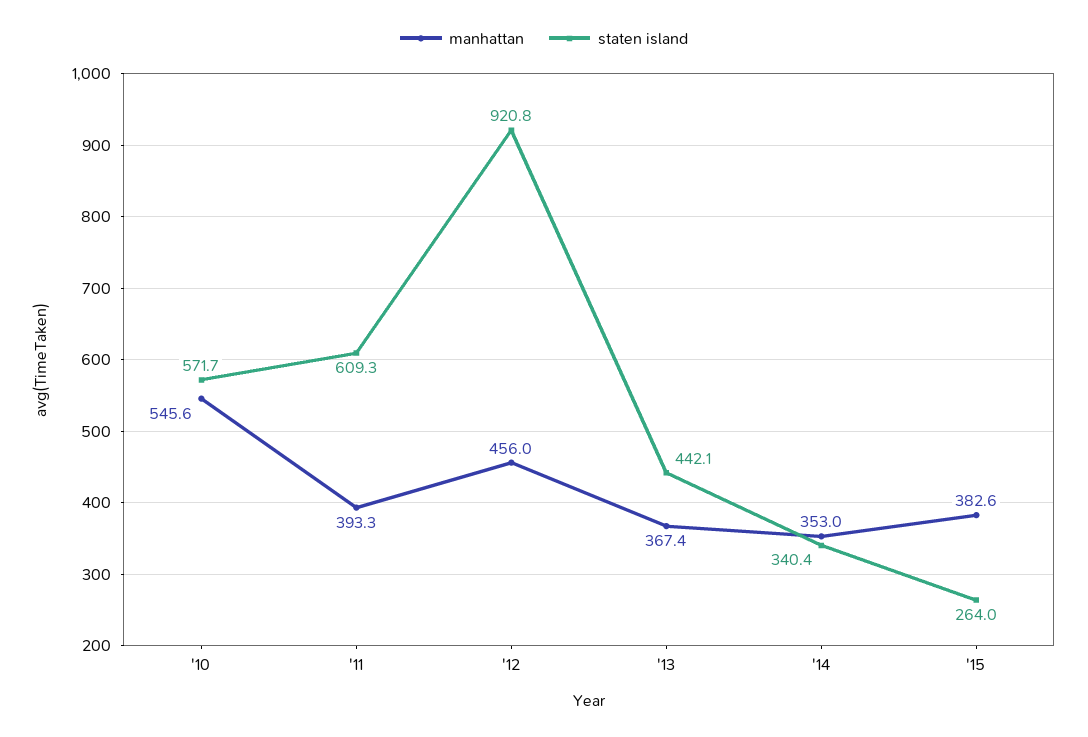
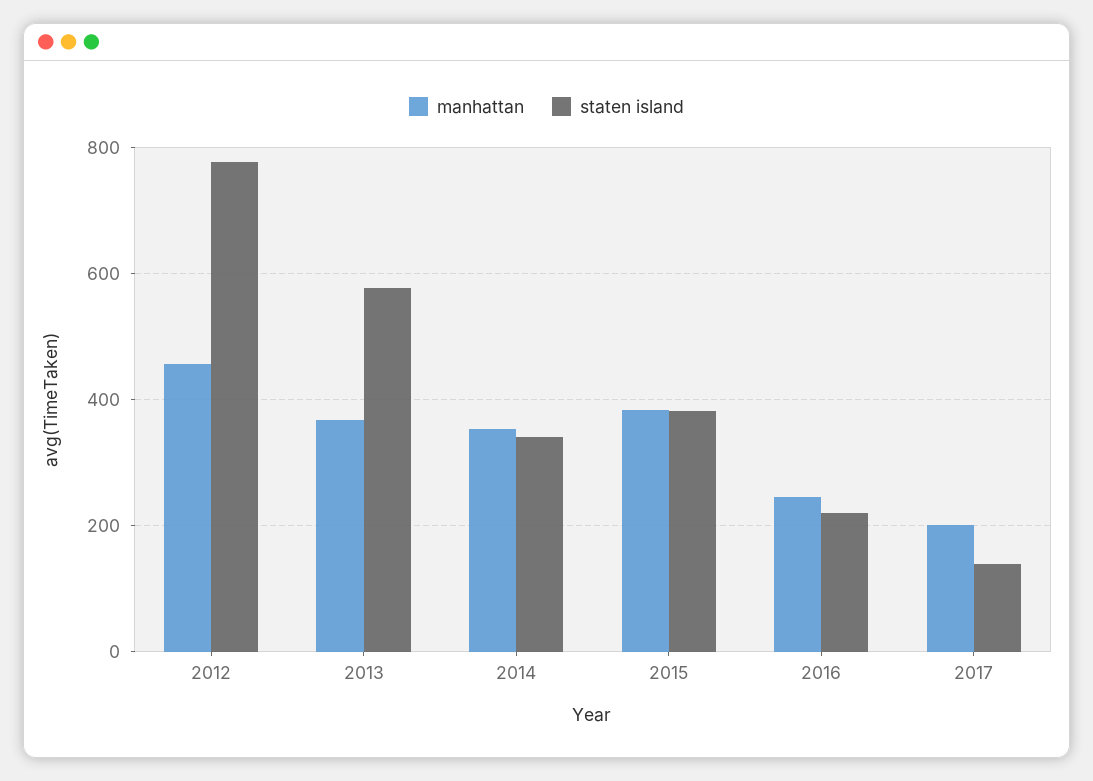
manhattan, '10: 545.6 -> none
staten island, '10: 571.7 -> none
manhattan, '11: 393.3 -> none
staten island, '11: 609.3 -> none
staten island, '12: 920.8 -> 780
staten island, '13: 442.1 -> 580
staten island, '15: 264 -> 380
manhattan, 2016: none -> 240
staten island, 2016: none -> 220
manhattan, 2017: none -> 200
staten island, 2017: none -> 140

